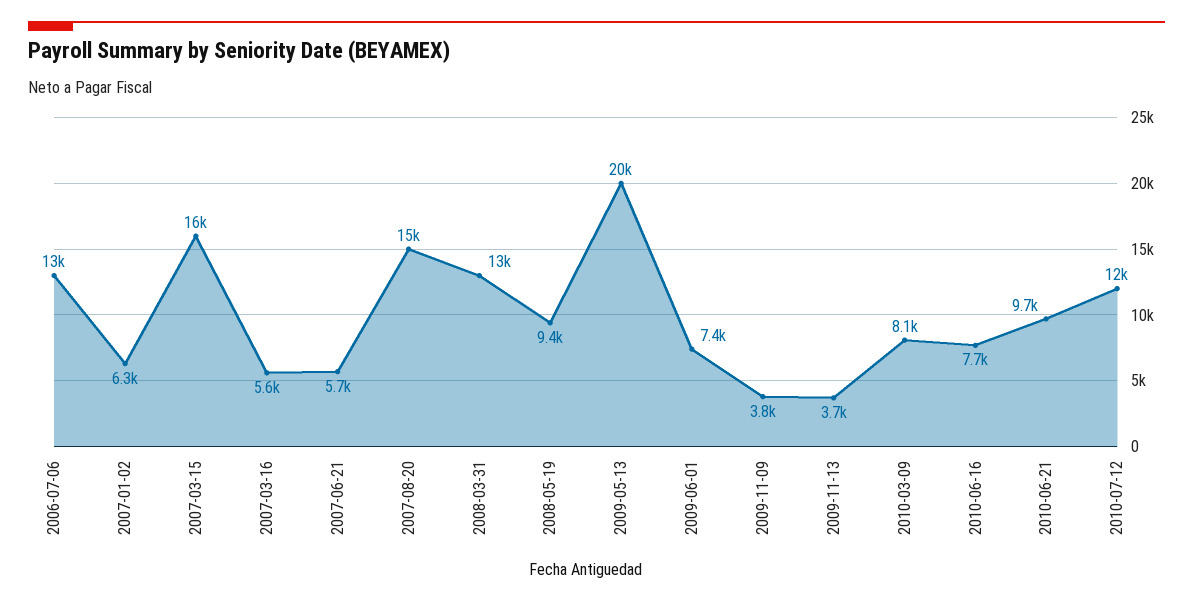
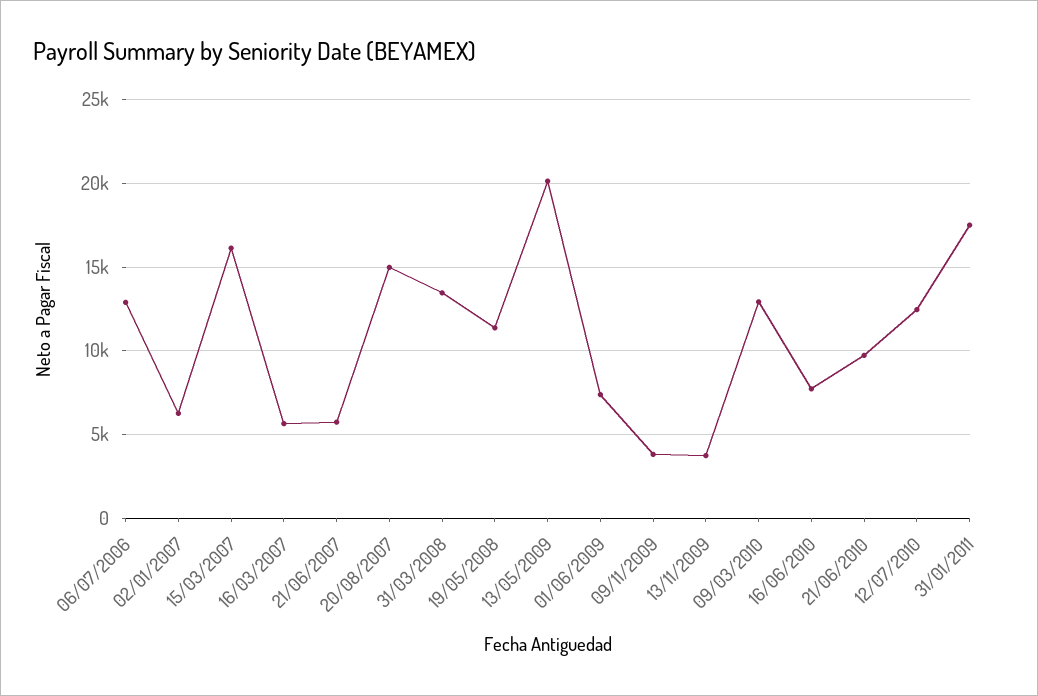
2008-05-19: 9400 -> 11500
2010-03-09: 8100 -> 13000
31/01/2011: none -> 17500

